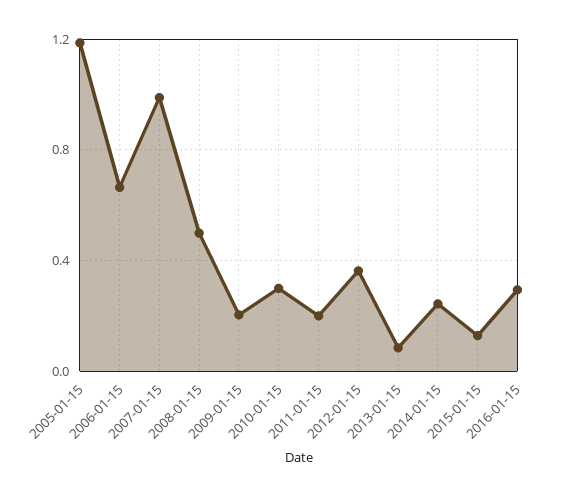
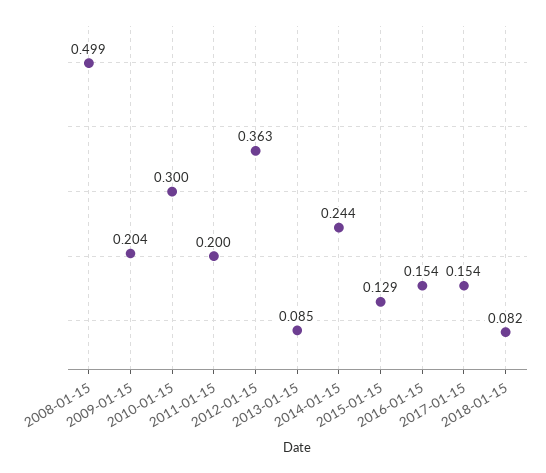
2005-01-15: 1.2 -> none
2006-01-15: 0.65 -> none
2007-01-15: 1 -> none
2016-01-15: 0.3 -> 0.154
2017-01-15: none -> 0.154
2018-01-15: none -> 0.082

